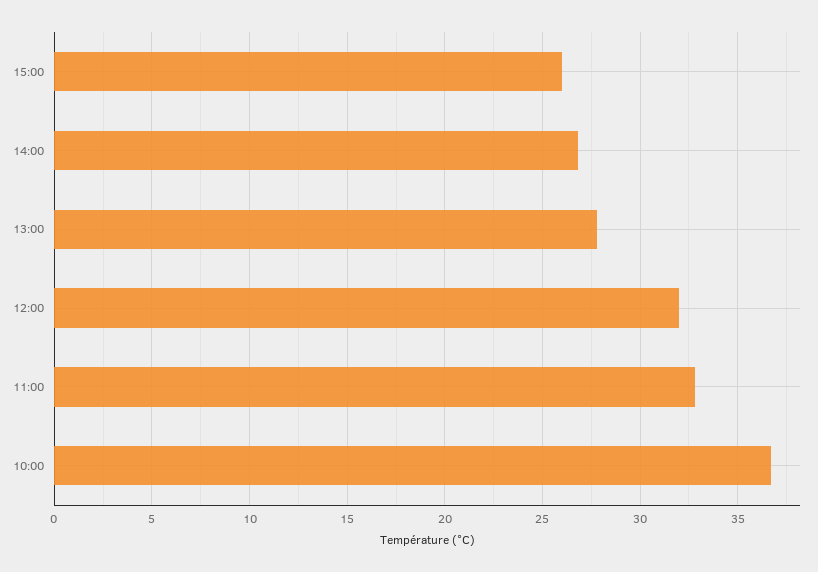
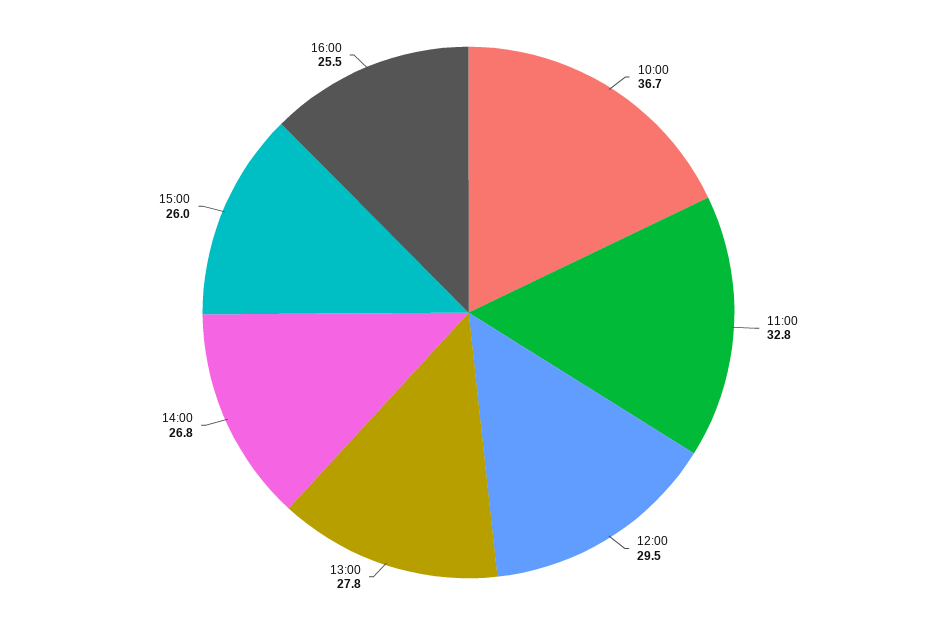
12:00: 32 -> 29.5
16:00: none -> 25.5

